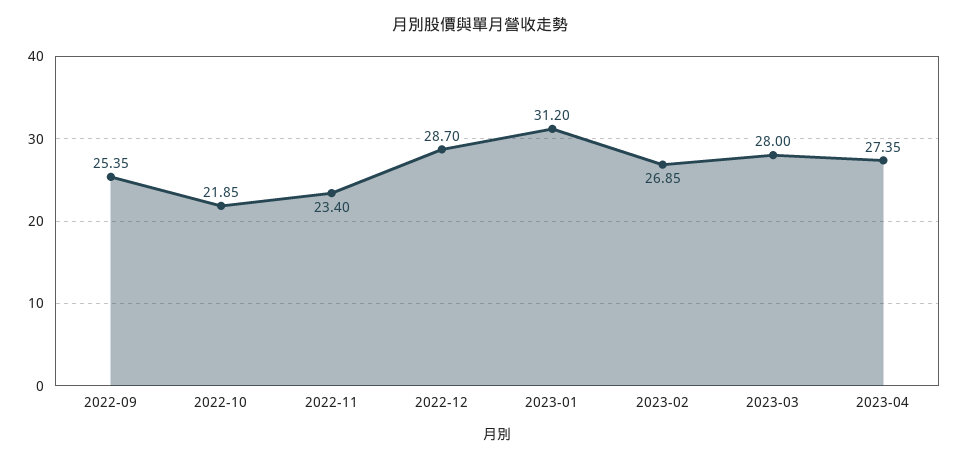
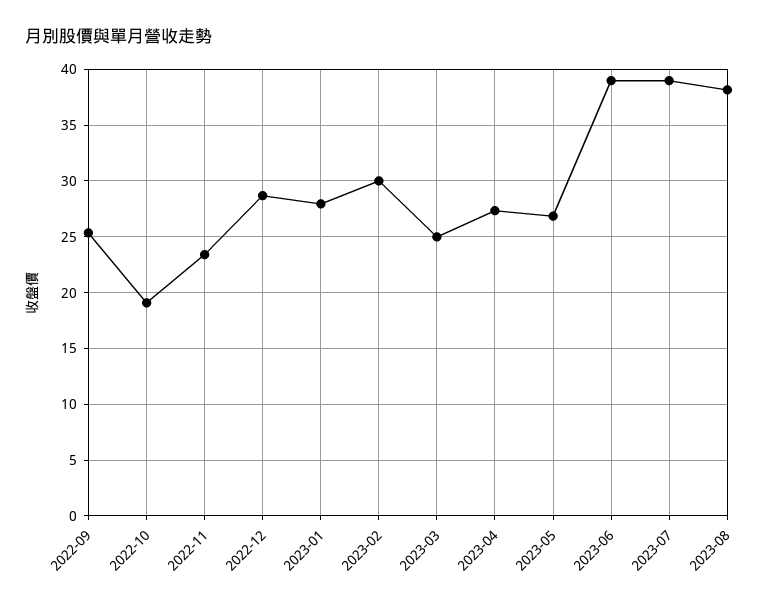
2022-10: 21.85 -> 19
2023-01: 31.2 -> 28
2023-02: 26.85 -> 30
2023-03: 28 -> 25
2023-05: none -> 27
2023-06: none -> 39
2023-07: none -> 39
2023-08: none -> 38

